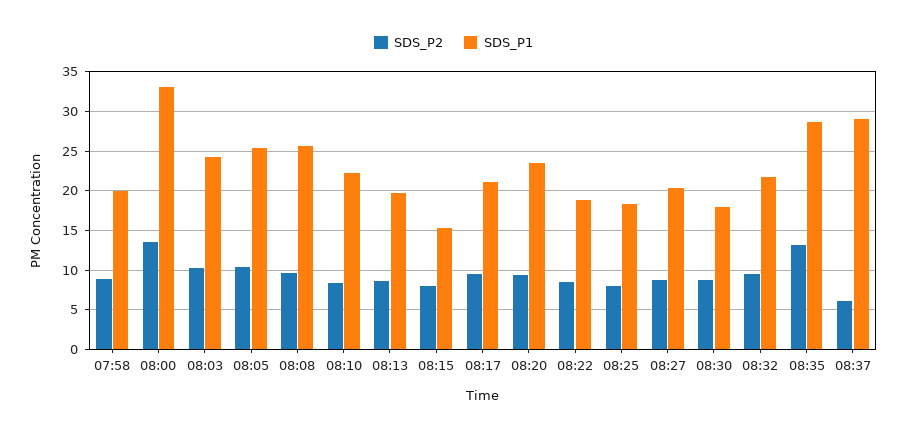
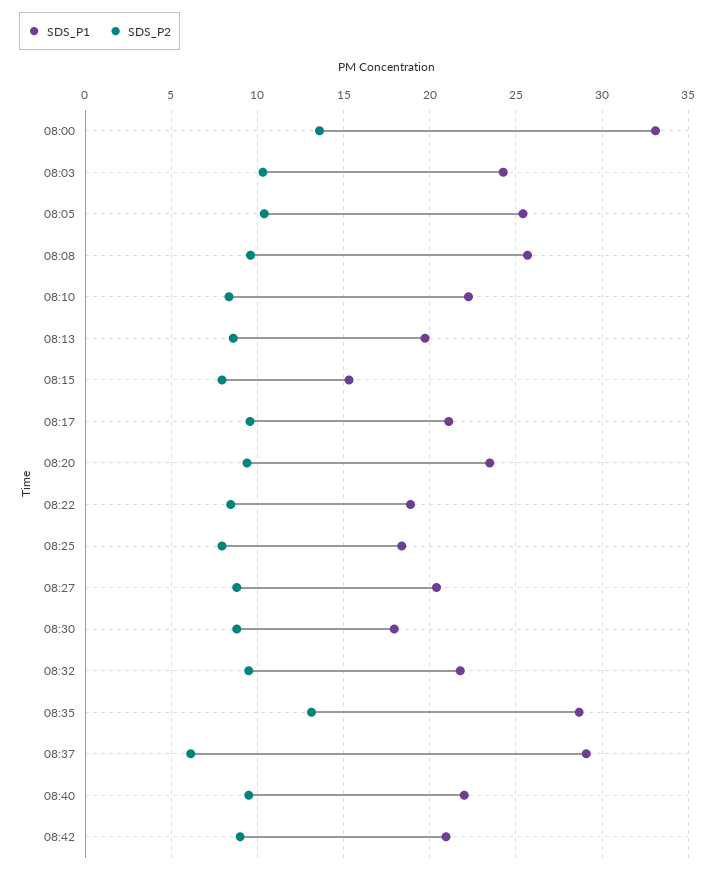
SDS_P2, 07:58: 9 -> none
SDS_P1, 07:58: 20 -> none
SDS_P1, 08:40: none -> 22
SDS_P2, 08:40: none -> 9.5
SDS_P1, 08:42: none -> 21
SDS_P2, 08:42: none -> 9

